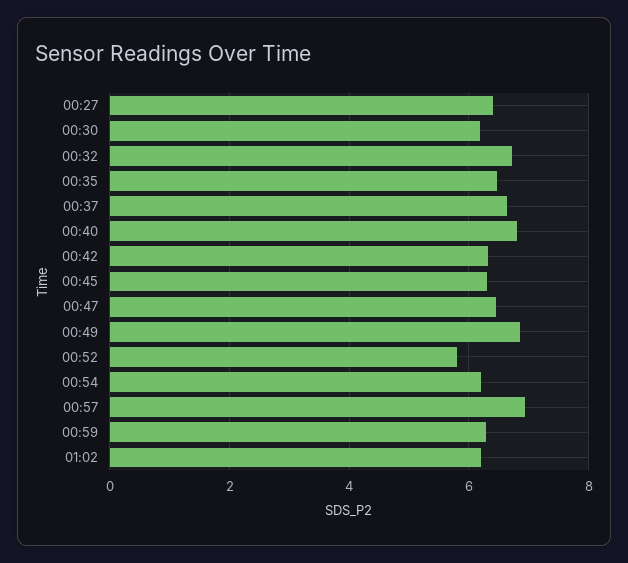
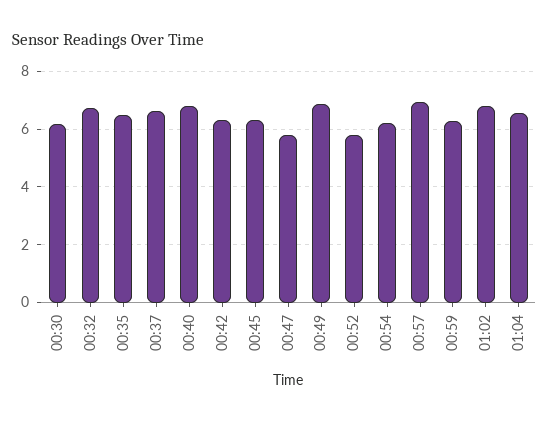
00:27: 6.4 -> none
00:47: 6.4 -> 5.75
01:02: 6.2 -> 6.75
01:04: none -> 6.5

